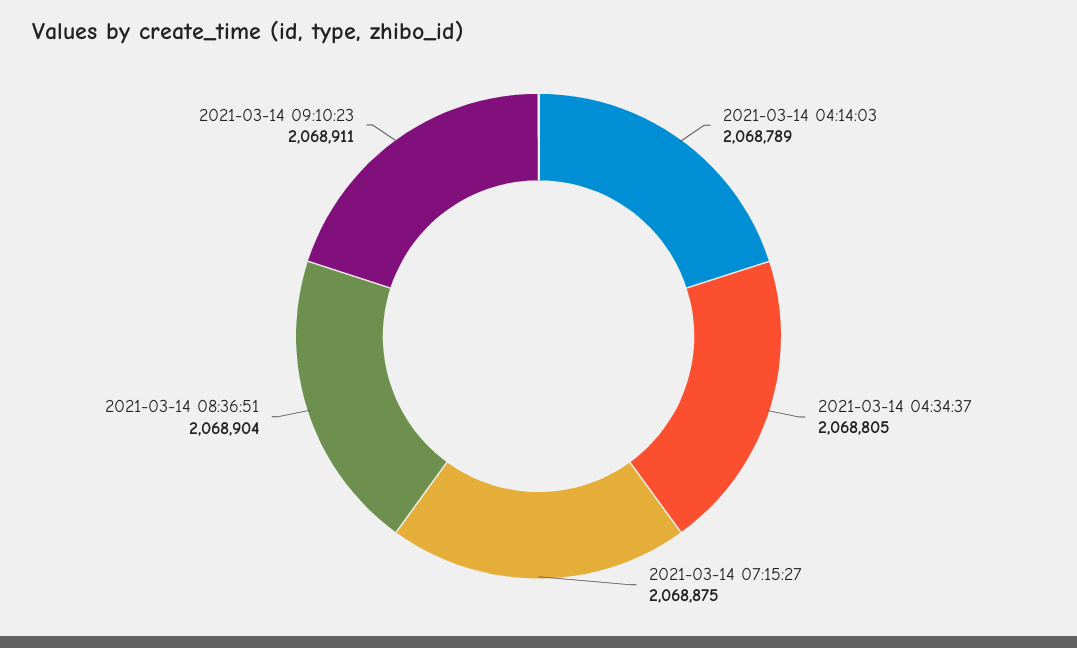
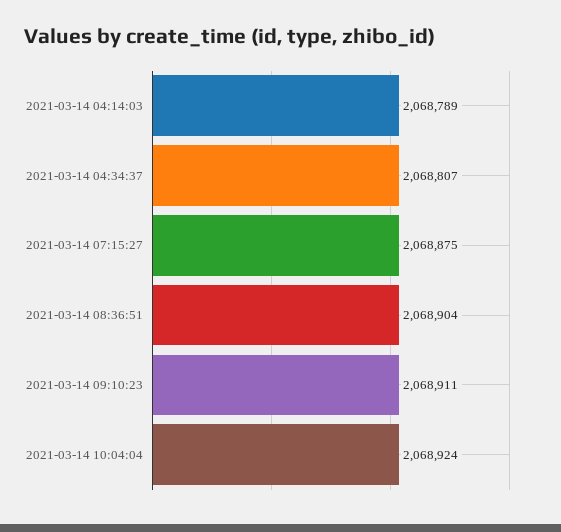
2021-03-14 04:34:37: 2068805 -> 2068807
2021-03-14 10:04:04: none -> 2068924

